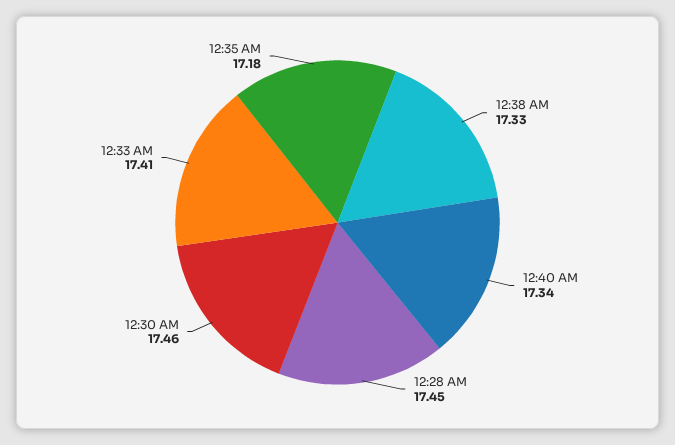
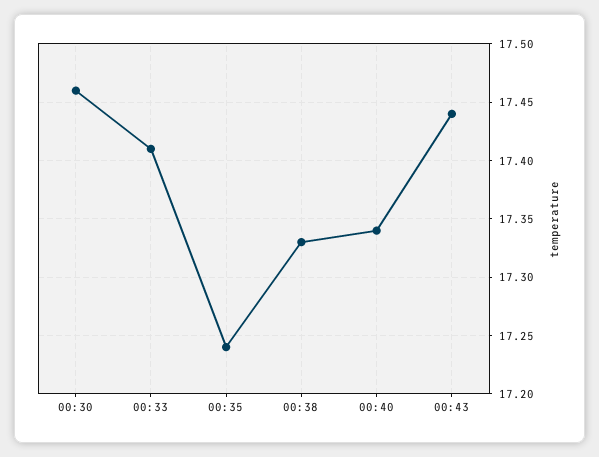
12:28 AM: 17.45 -> none
12:35 AM: 17.18 -> 17.24
00:43: none -> 17.44

